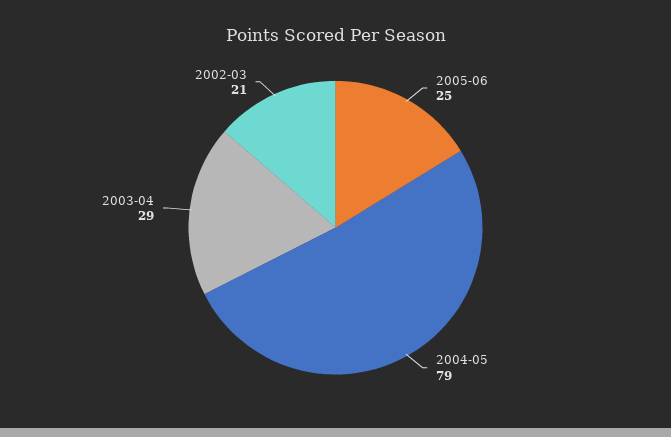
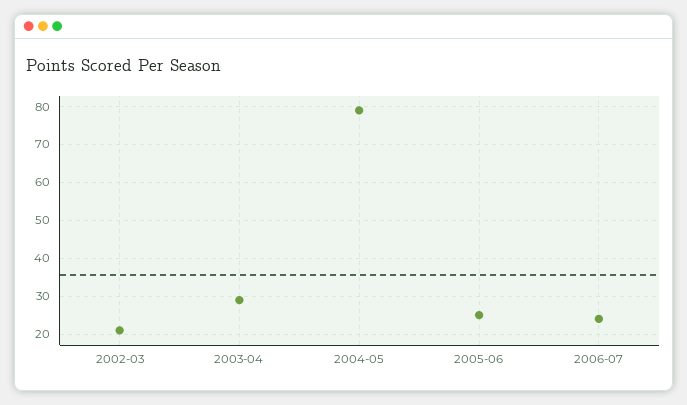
2006-07: none -> 25

